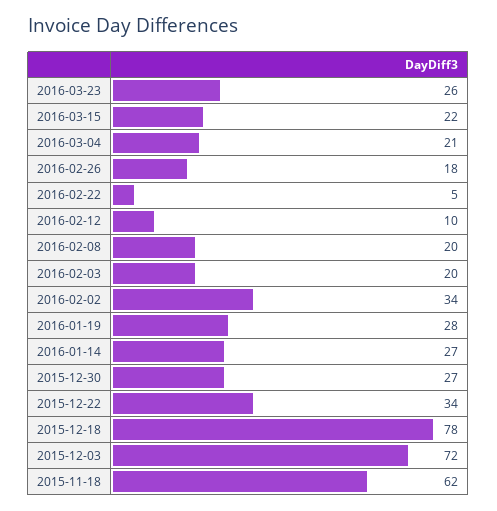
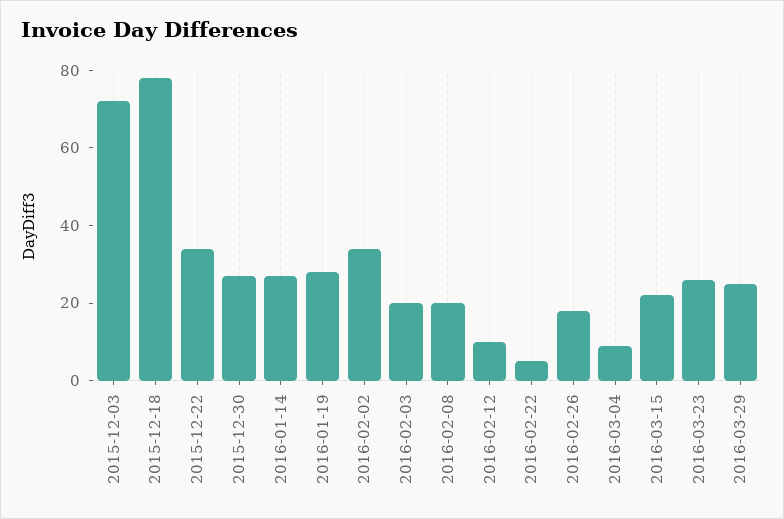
2016-03-04: 21 -> 10
2015-11-18: 62 -> none
2016-03-29: none -> 25

